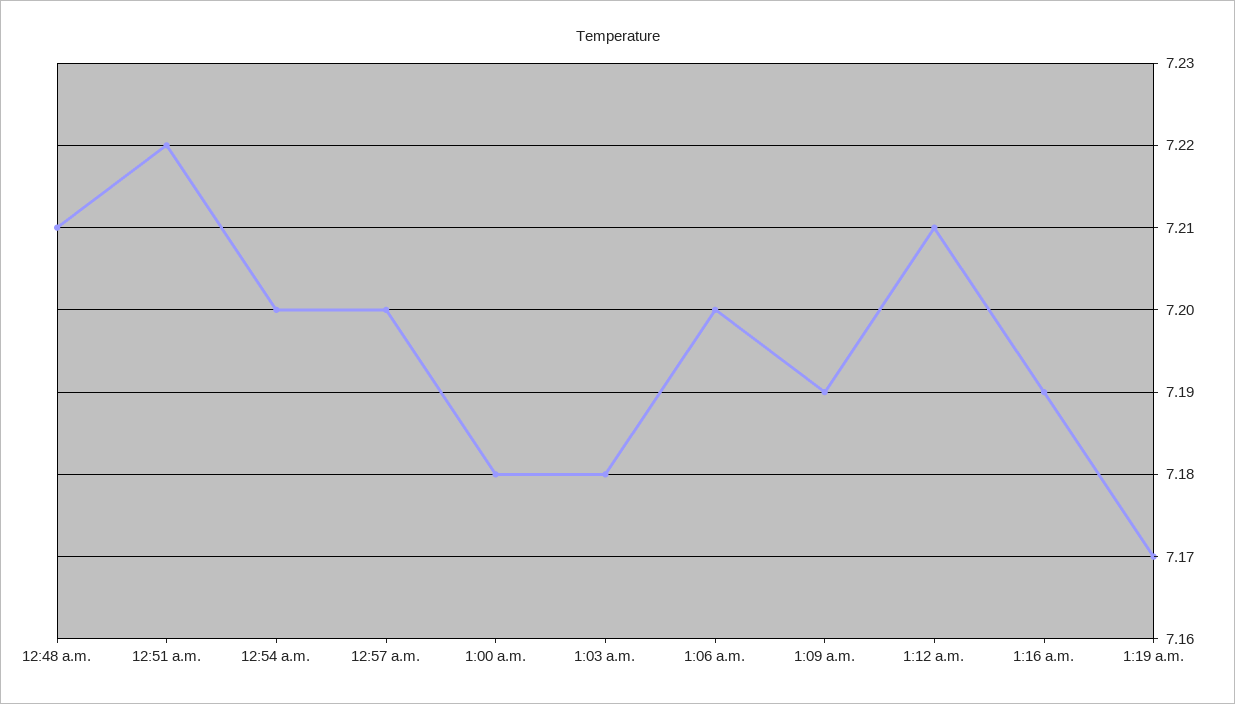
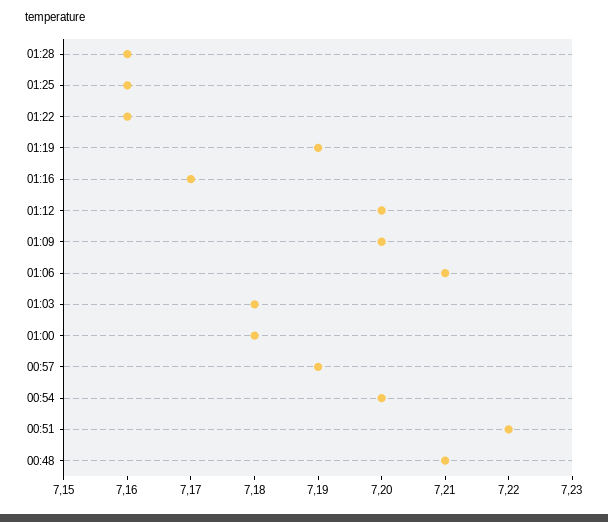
12:57 a.m.: 7.2 -> 7.19
1:06 a.m.: 7.2 -> 7.21
1:09 a.m.: 7.19 -> 7.2
1:12 a.m.: 7.21 -> 7.2
1:16 a.m.: 7.19 -> 7.17
1:19 a.m.: 7.17 -> 7.19
01:28: none -> 7.16
01:25: none -> 7.16
01:22: none -> 7.16

